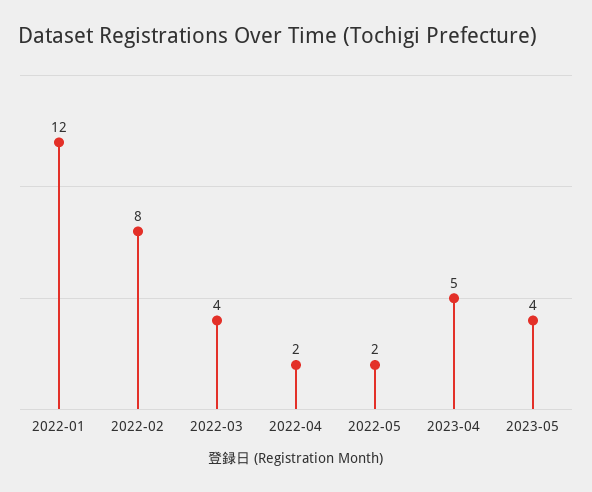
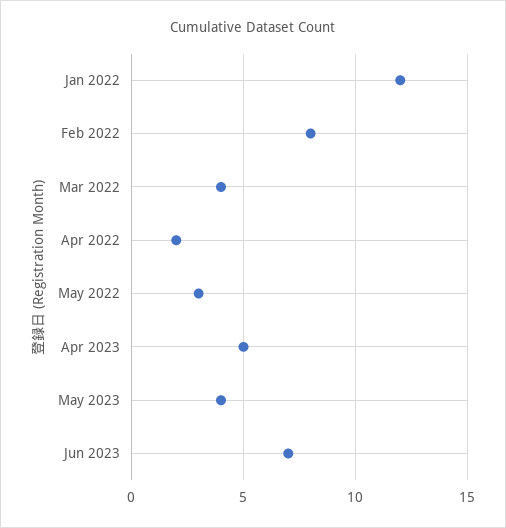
2022-05: 2 -> 3
Jun 2023: none -> 7

